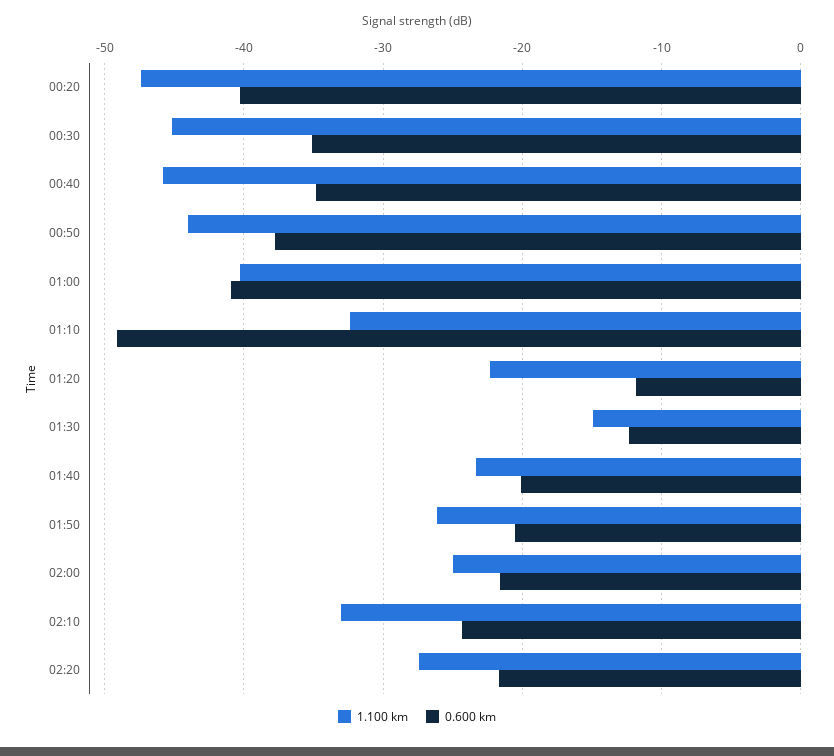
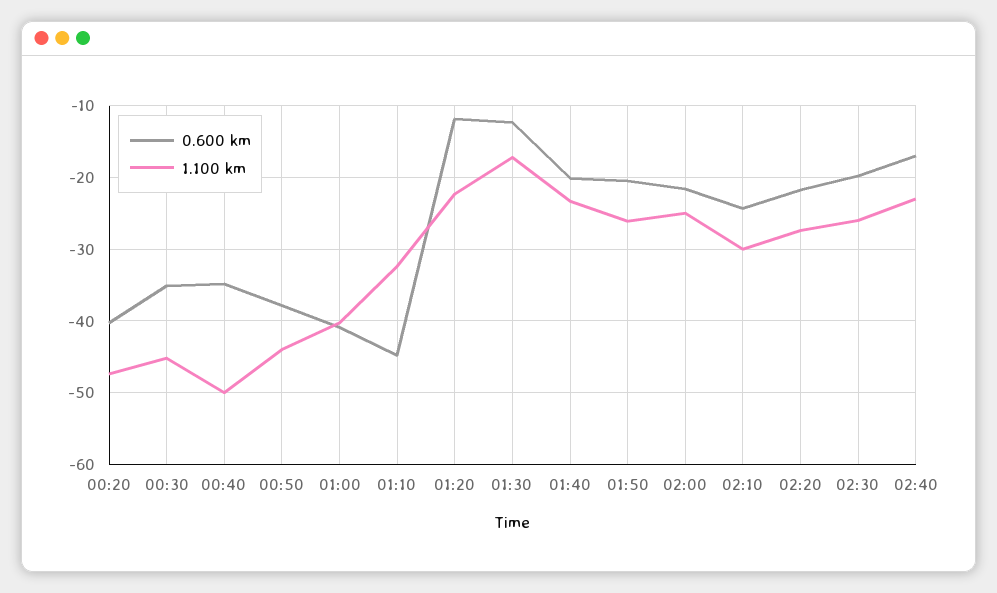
1.100 km, 00:40: -46 -> -50
0.600 km, 01:10: -49 -> -45
1.100 km, 01:30: -15 -> -17
1.100 km, 02:10: -33 -> -30
0.600 km, 02:30: none -> -20
1.100 km, 02:30: none -> -26
0.600 km, 02:40: none -> -17
1.100 km, 02:40: none -> -23

